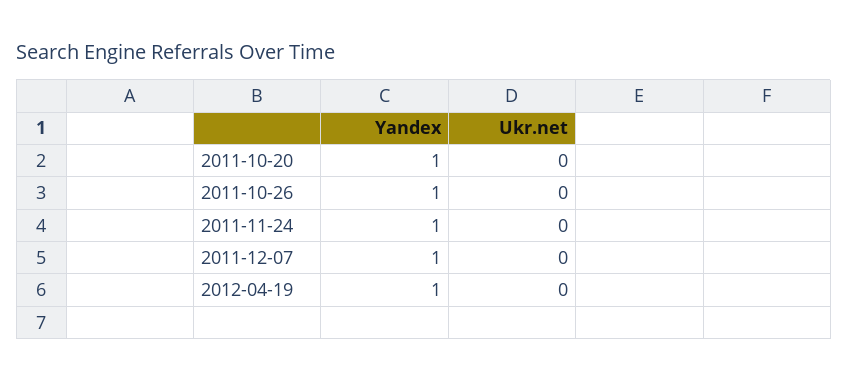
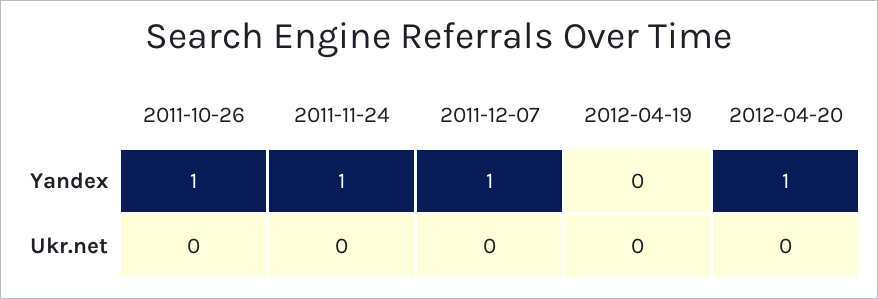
Yandex, 2011-10-20: 1 -> none
Ukr.net, 2011-10-20: 0 -> none
Yandex, 2012-04-19: 1 -> 0
Yandex, 2012-04-20: none -> 1
Ukr.net, 2012-04-20: none -> 0

